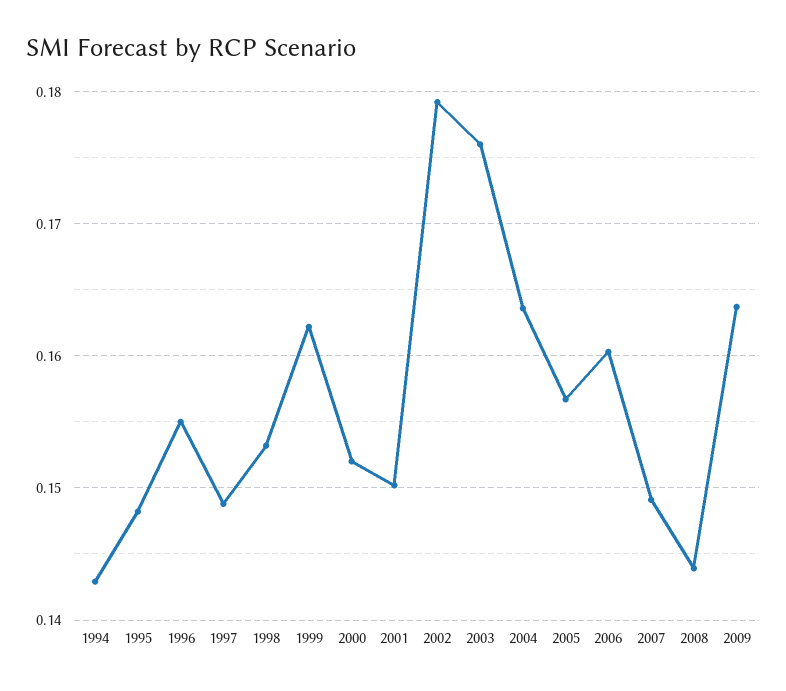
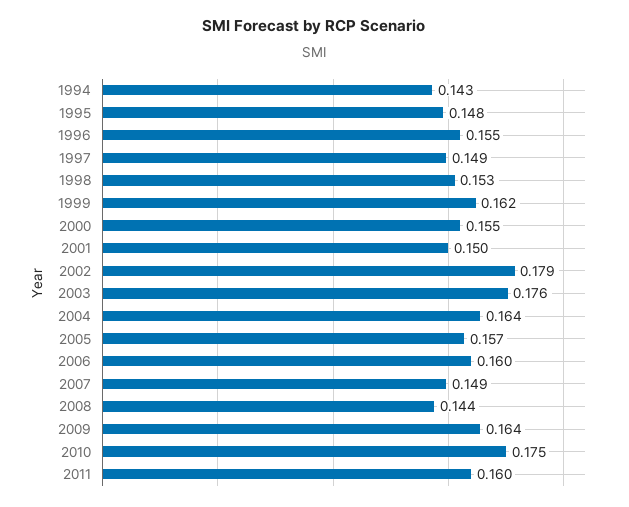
2000: 0.152 -> 0.155
2010: none -> 0.175
2011: none -> 0.16

